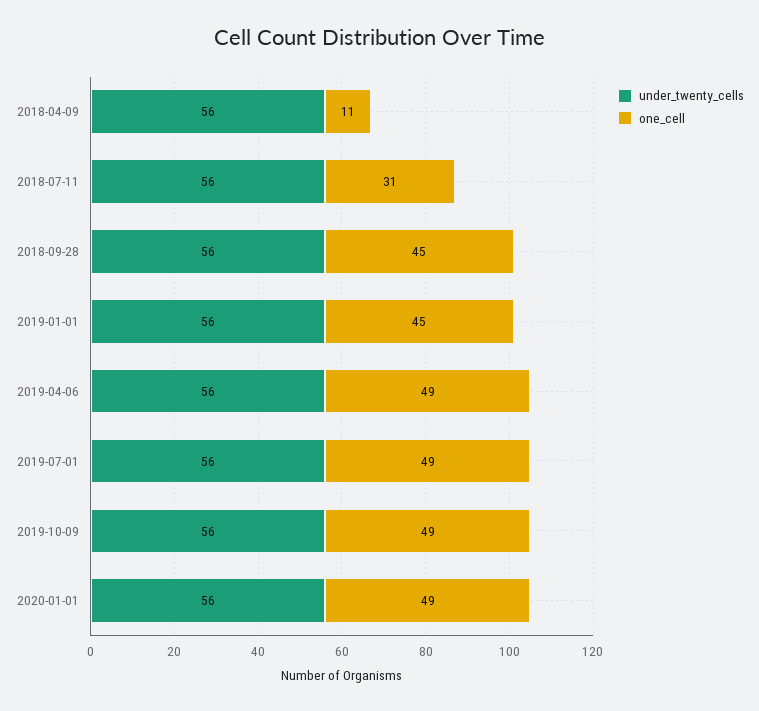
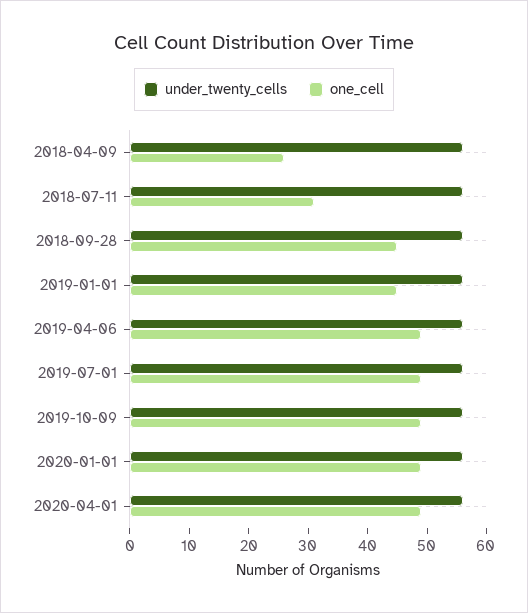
one_cell, 2018-04-09: 11 -> 25
under_twenty_cells, 2020-04-01: none -> 55
one_cell, 2020-04-01: none -> 50

